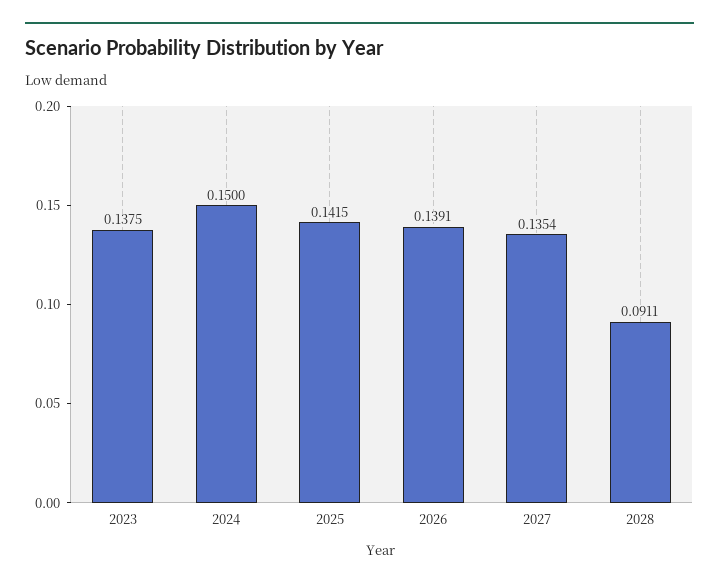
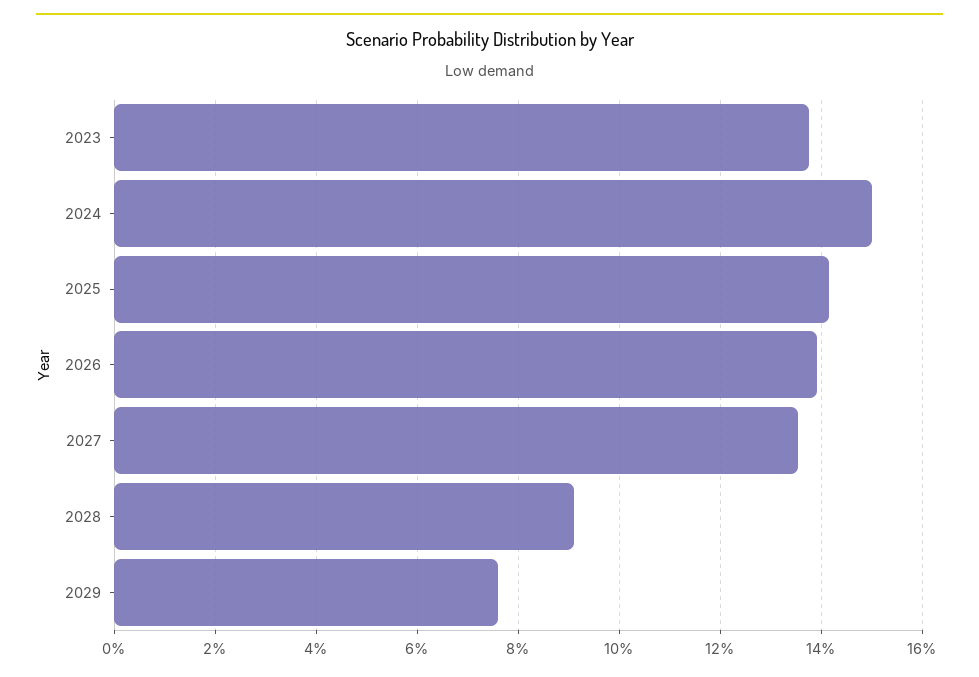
2029: none -> 0.076

